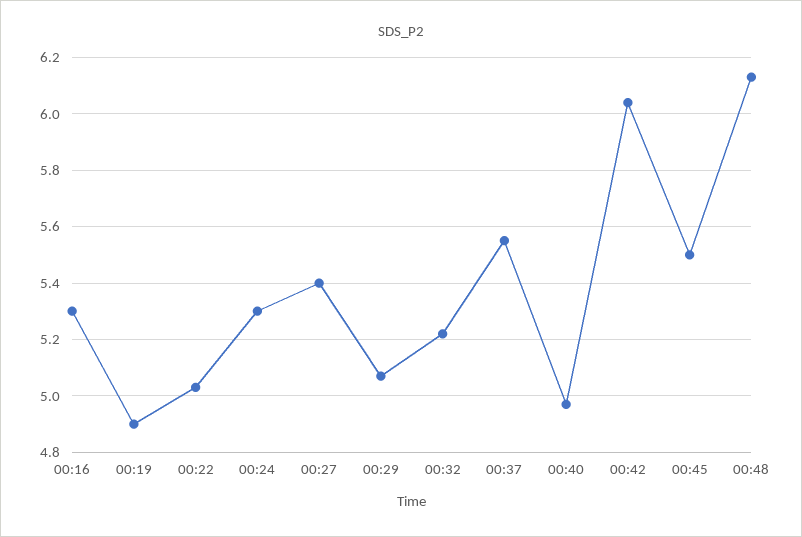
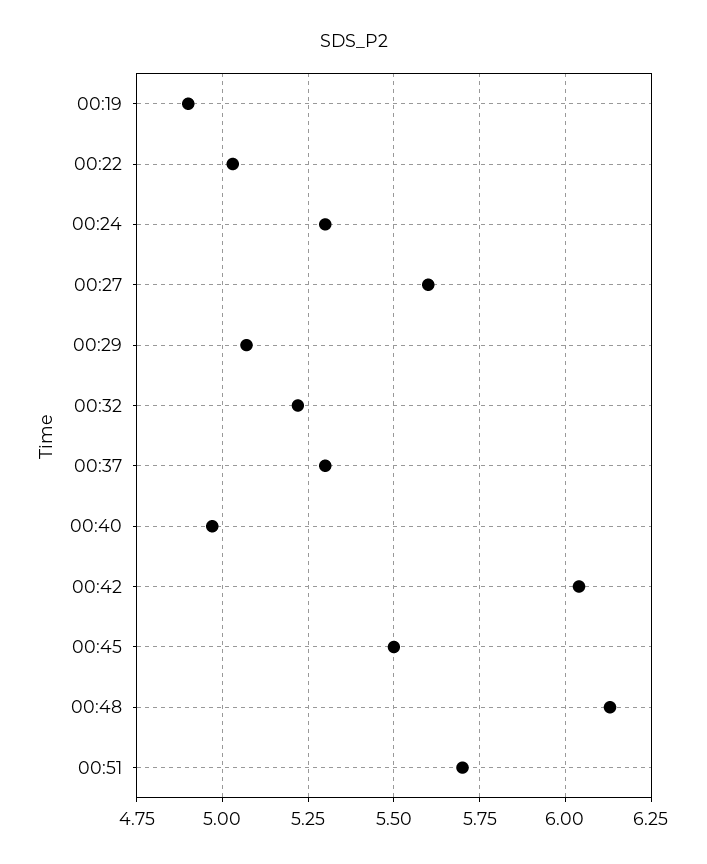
00:16: 5.3 -> none
00:27: 5.4 -> 5.6
00:37: 5.55 -> 5.3
00:51: none -> 5.7

